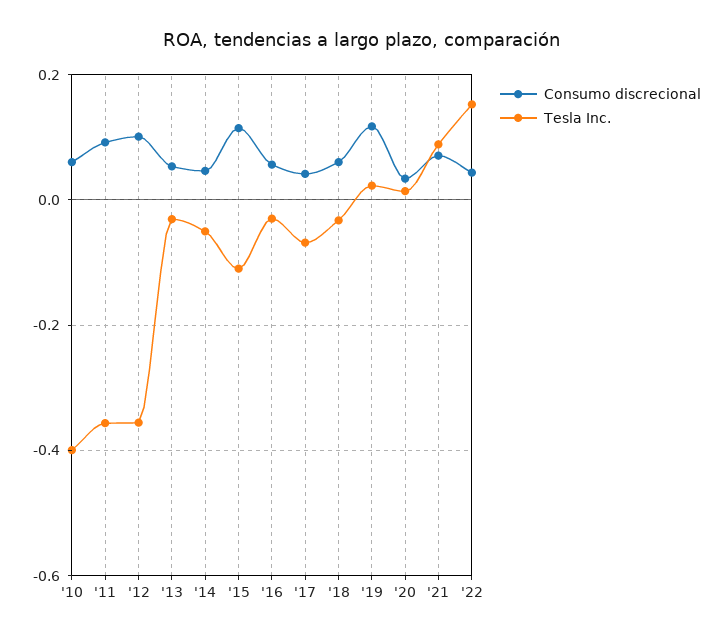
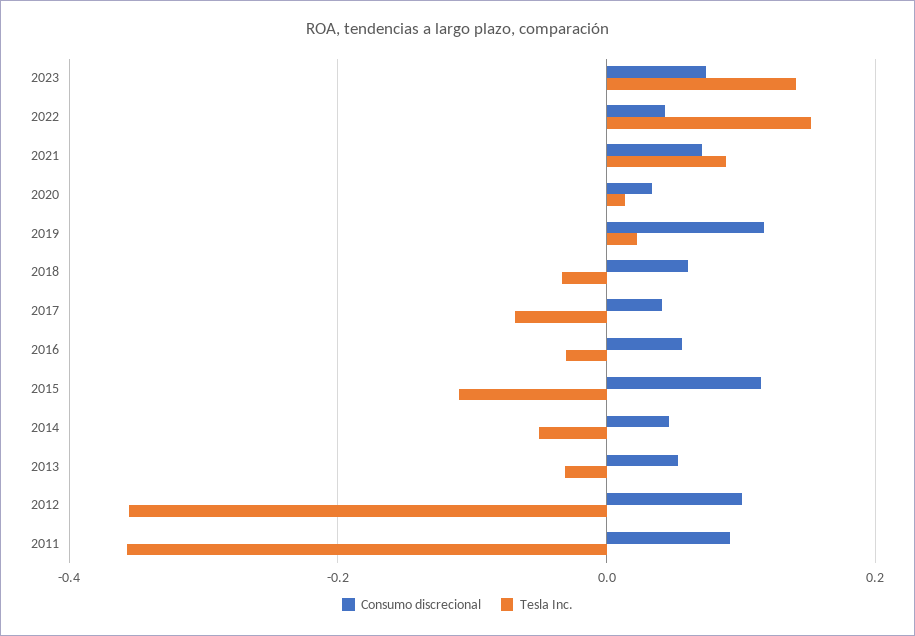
Consumo discrecional, '10: 0.06 -> none
Tesla Inc., '10: -0.4 -> none
Consumo discrecional, 2023: none -> 0.08
Tesla Inc., 2023: none -> 0.14

